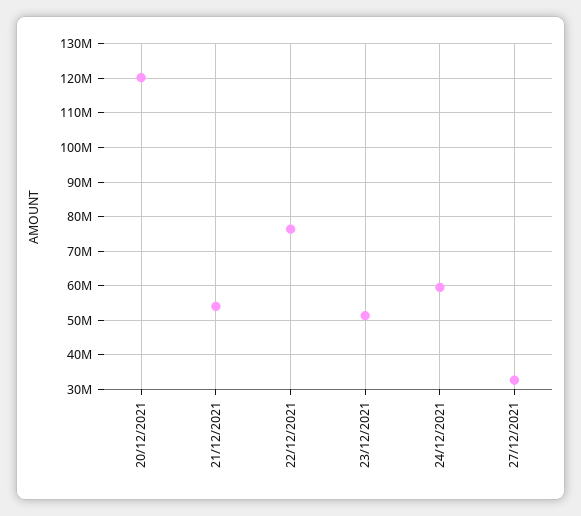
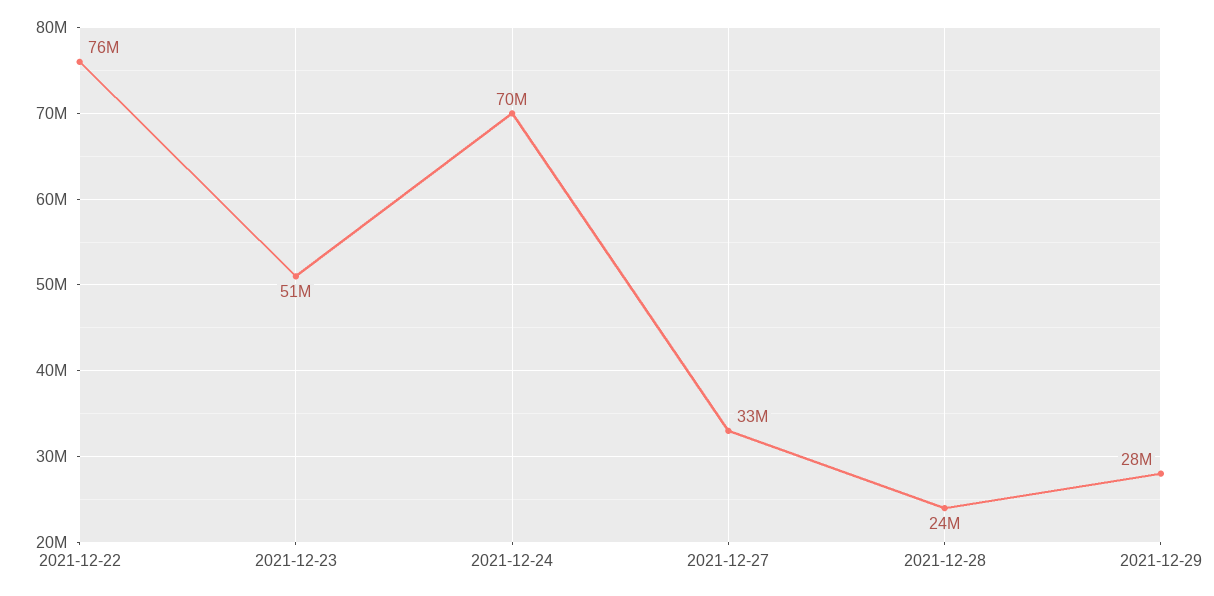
20/12/2021: 120000000 -> none
21/12/2021: 54000000 -> none
24/12/2021: 60000000 -> 70000000
2021-12-28: none -> 24000000
2021-12-29: none -> 28000000

